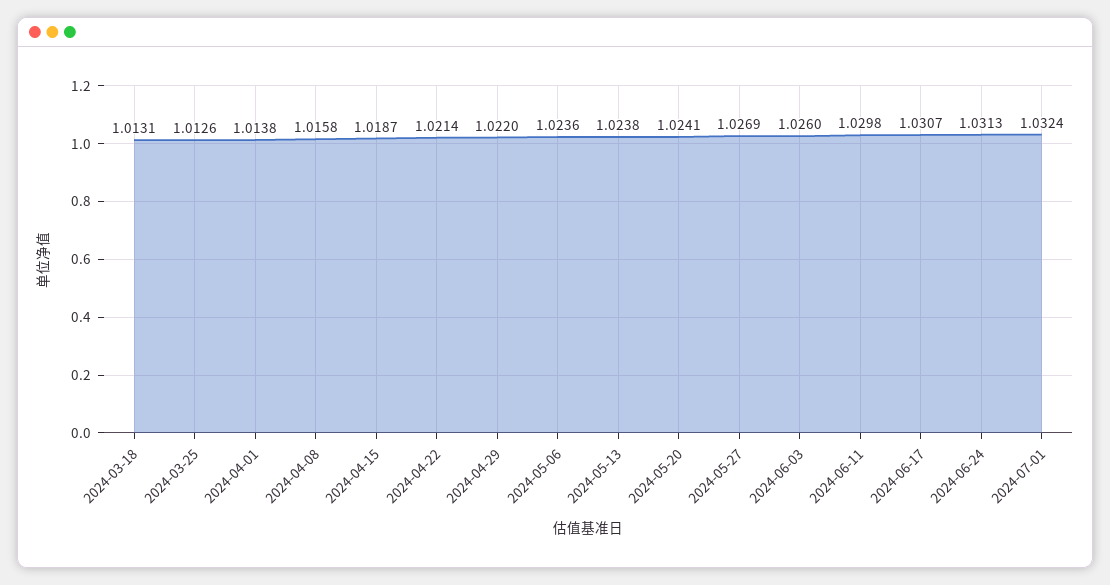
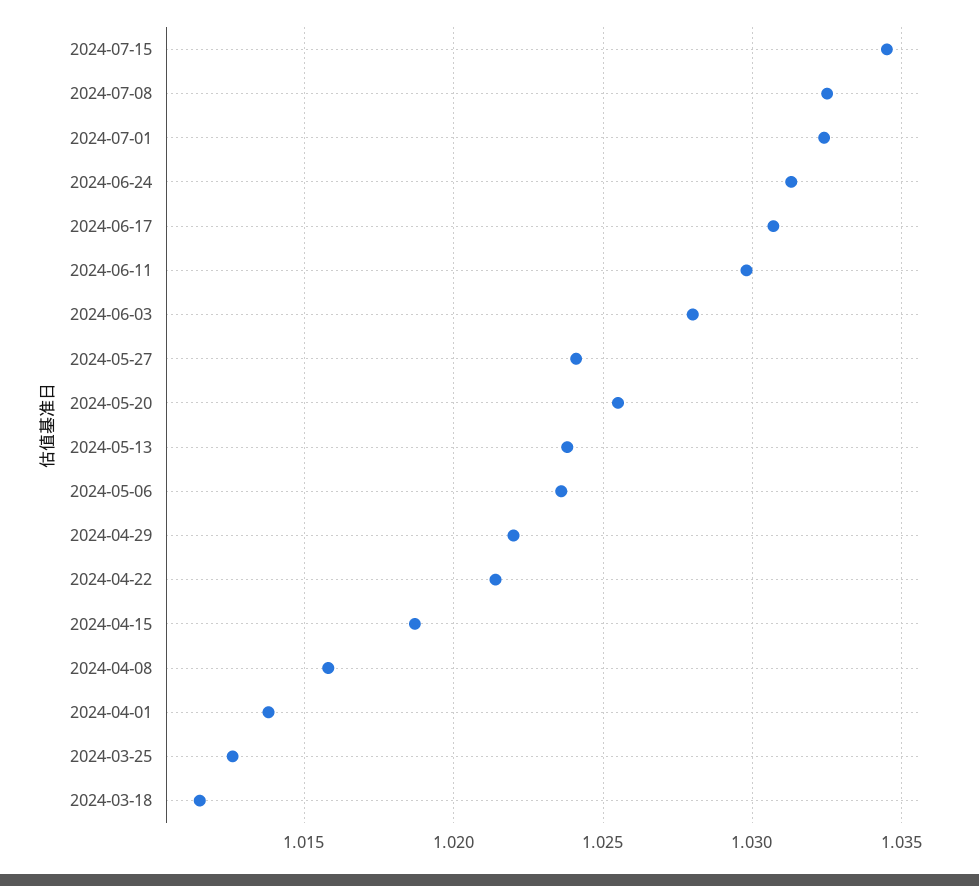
2024-03-18: 1.0131 -> 1.0115
2024-05-20: 1.0241 -> 1.0255
2024-05-27: 1.0269 -> 1.024
2024-06-03: 1.026 -> 1.028
2024-07-15: none -> 1.0345
2024-07-08: none -> 1.0325

